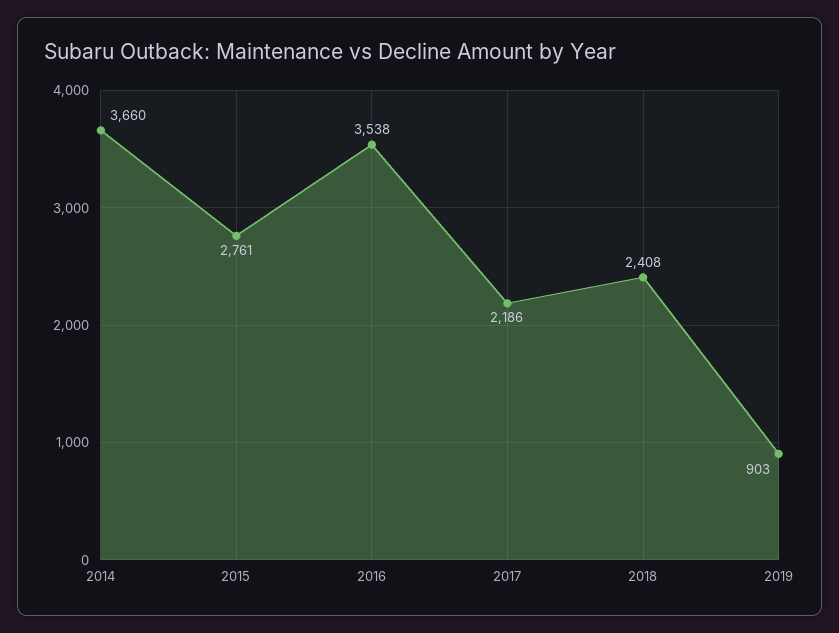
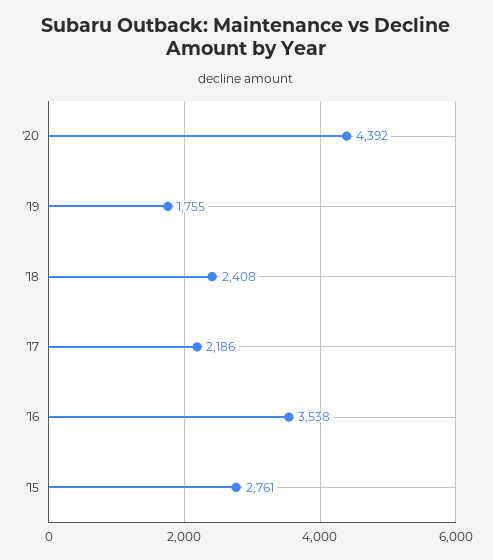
2014: 3660 -> none
2019: 903 -> 1755
'20: none -> 4392

